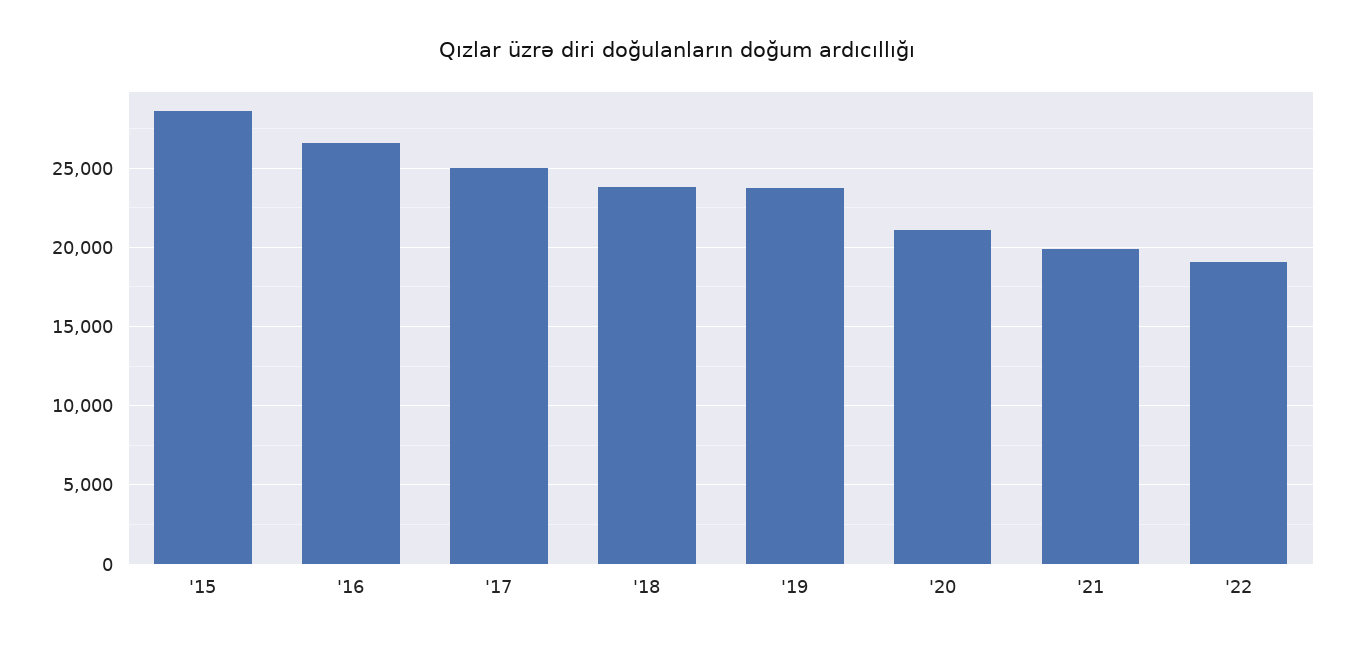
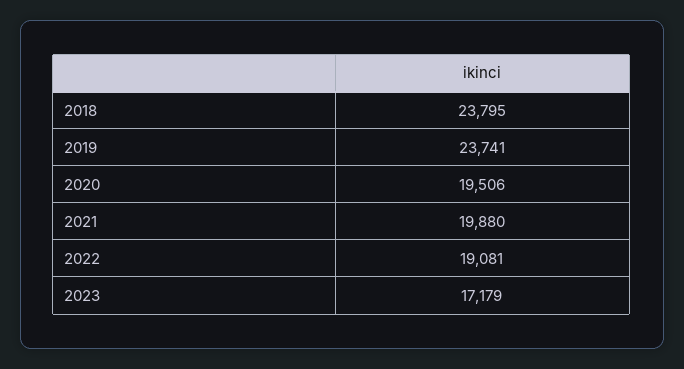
'15: 28500 -> none
'16: 26500 -> none
'17: 25000 -> none
'20: 21000 -> 19506
2023: none -> 17179

